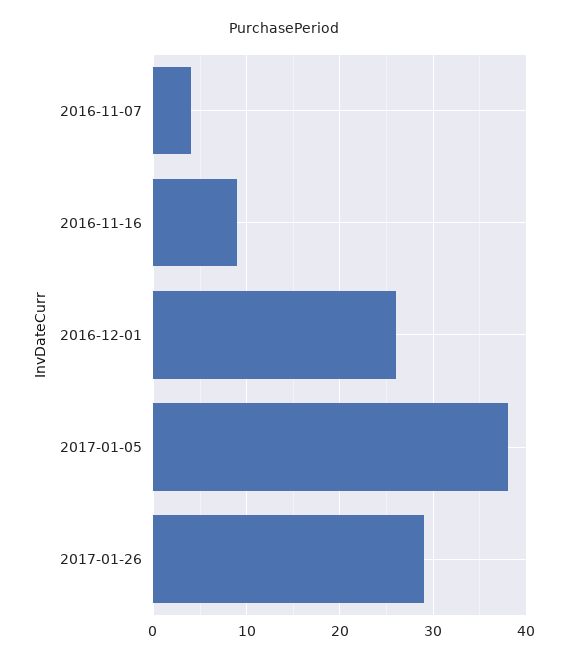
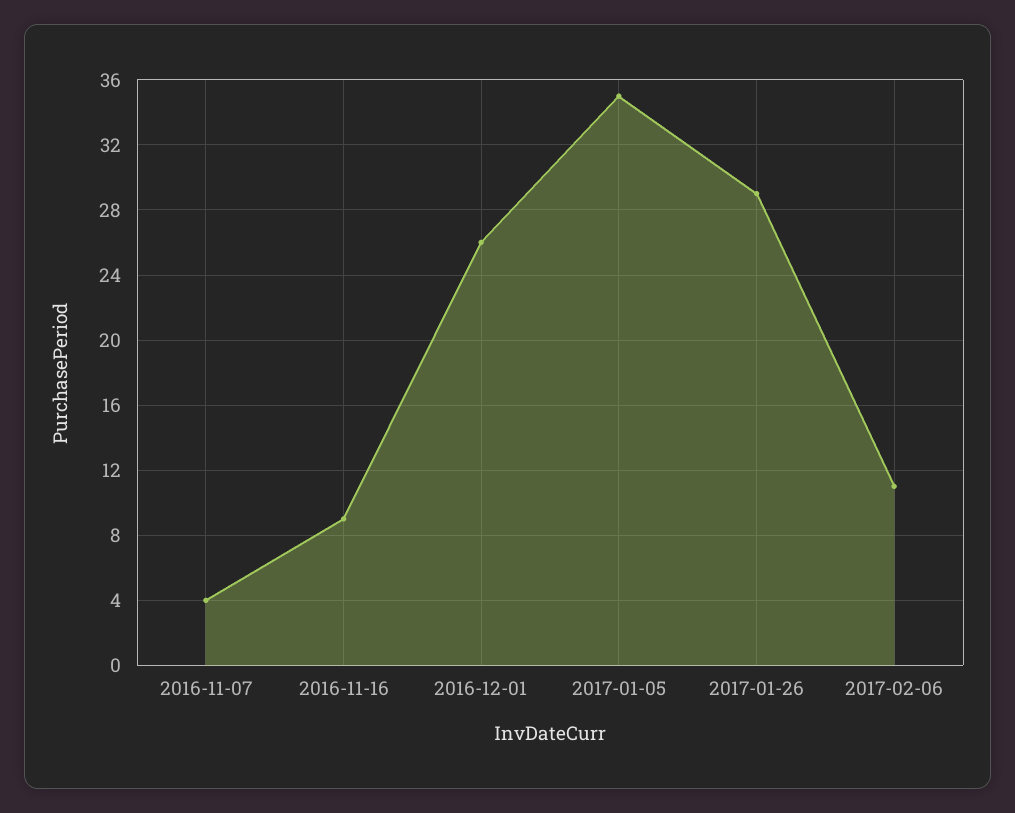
2017-01-05: 38 -> 35
2017-02-06: none -> 11

